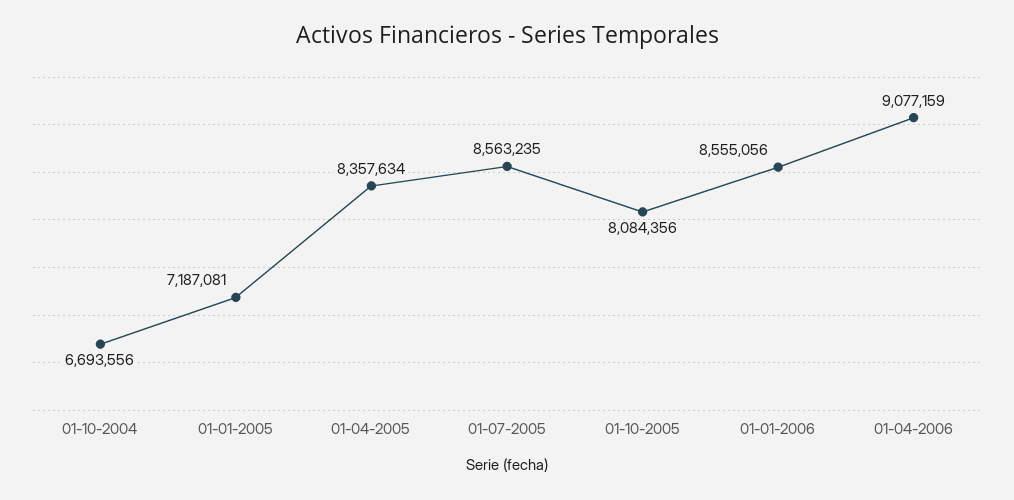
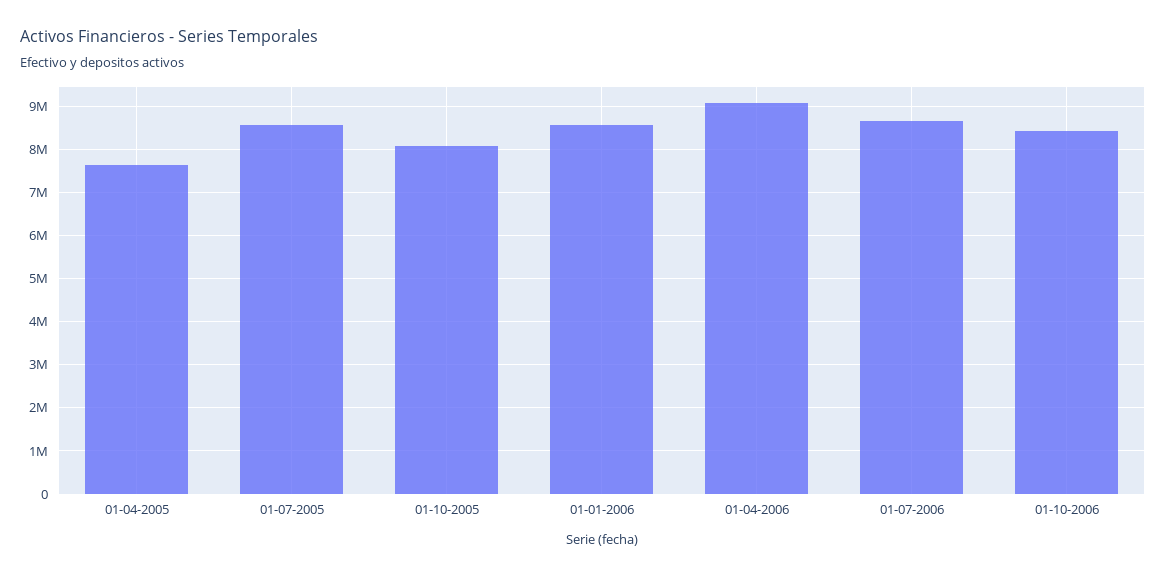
01-10-2004: 6693556 -> none
01-01-2005: 7187081 -> none
01-04-2005: 8357634 -> 7600000
01-07-2006: none -> 8600000
01-10-2006: none -> 8400000

